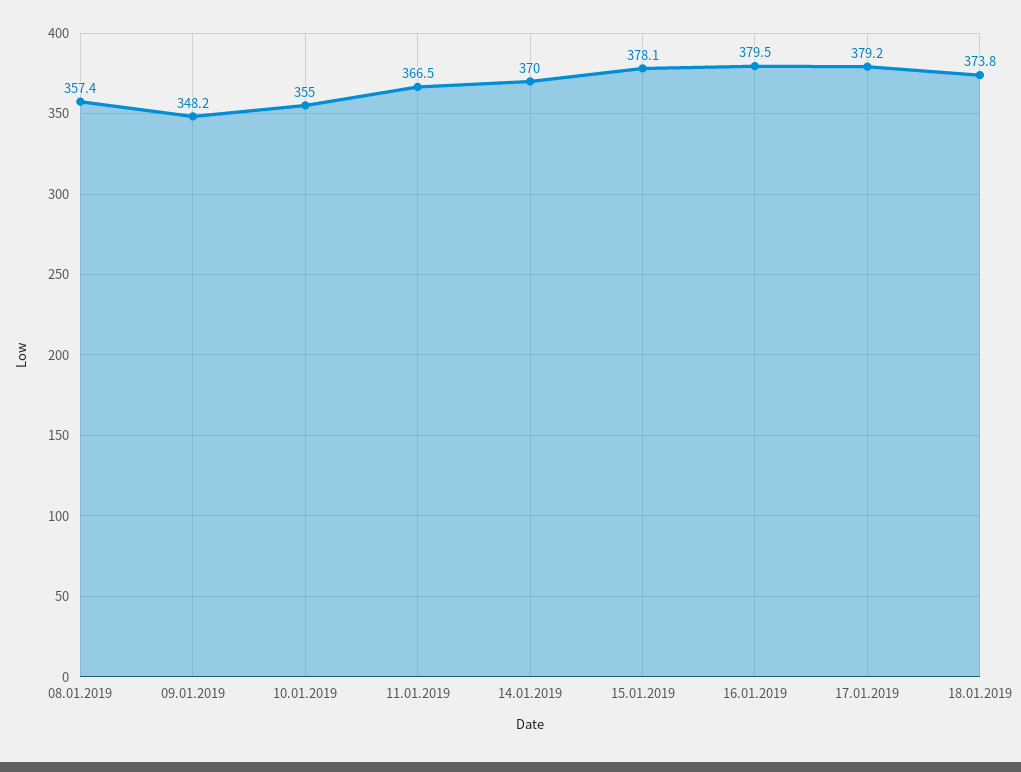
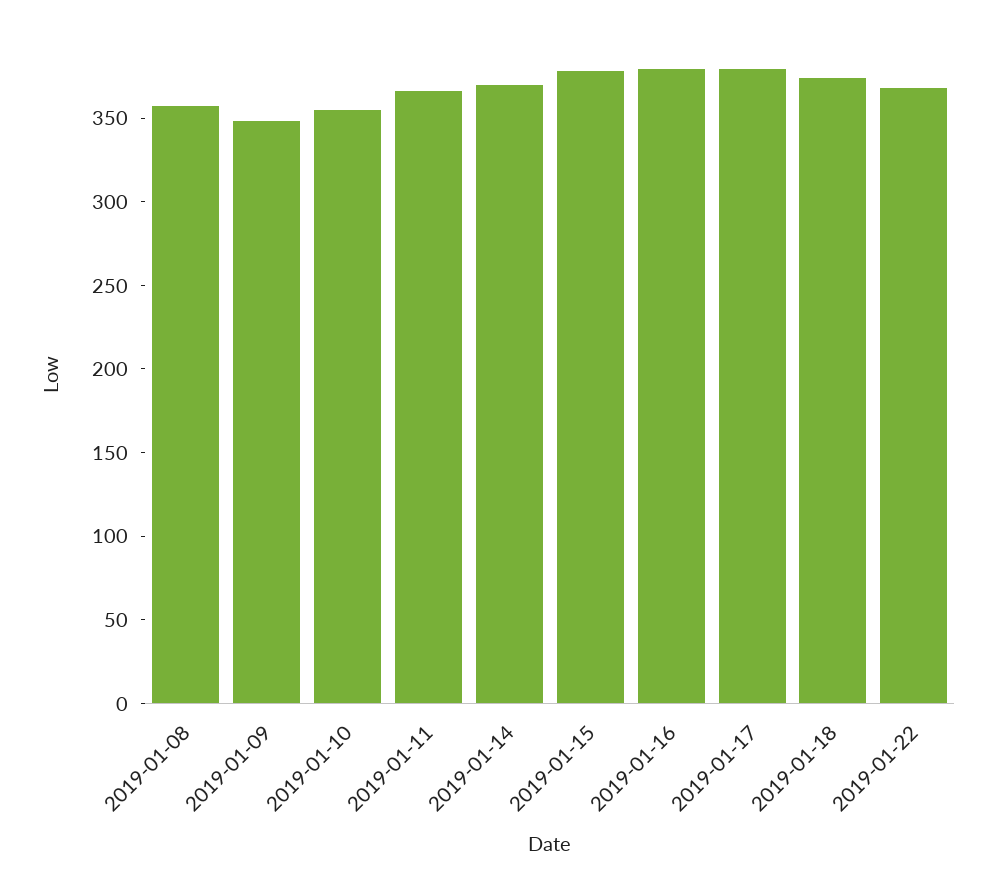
2019-01-22: none -> 370

